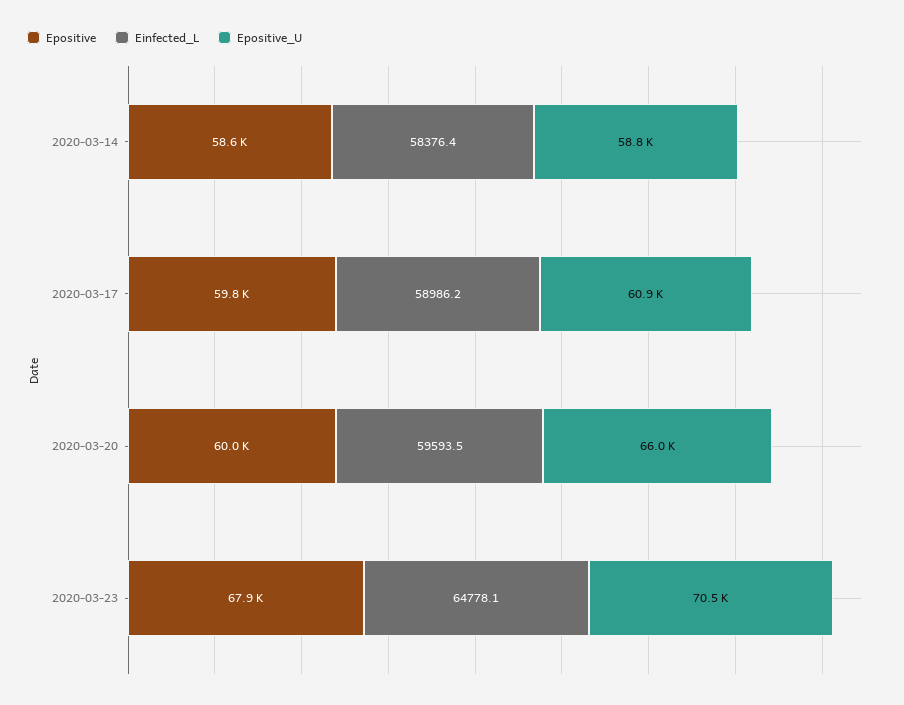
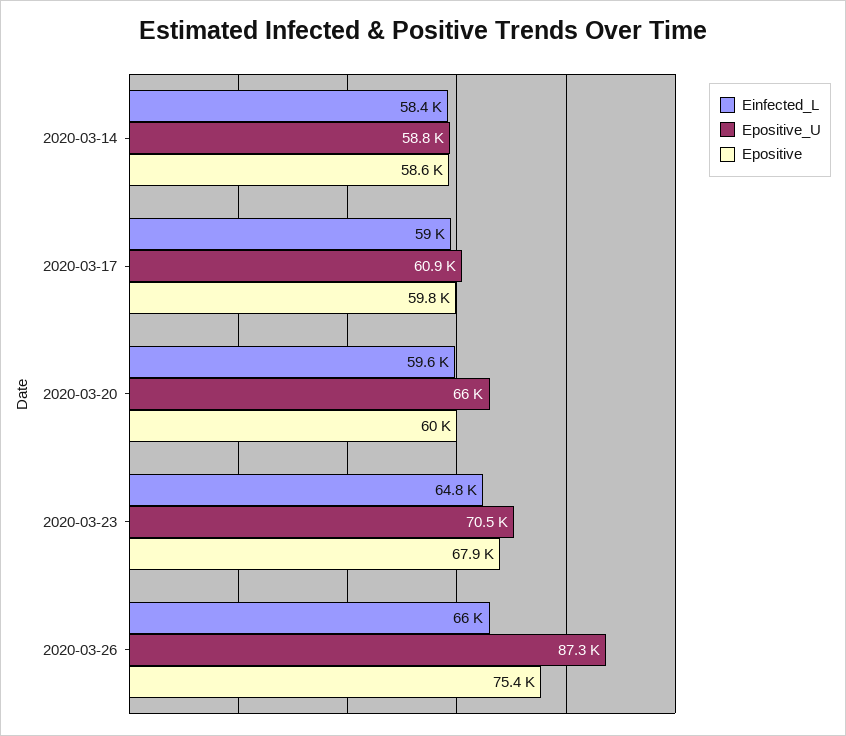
Einfected_L, 2020-03-26: none -> 66000
Epositive_U, 2020-03-26: none -> 87300
Epositive, 2020-03-26: none -> 75400

